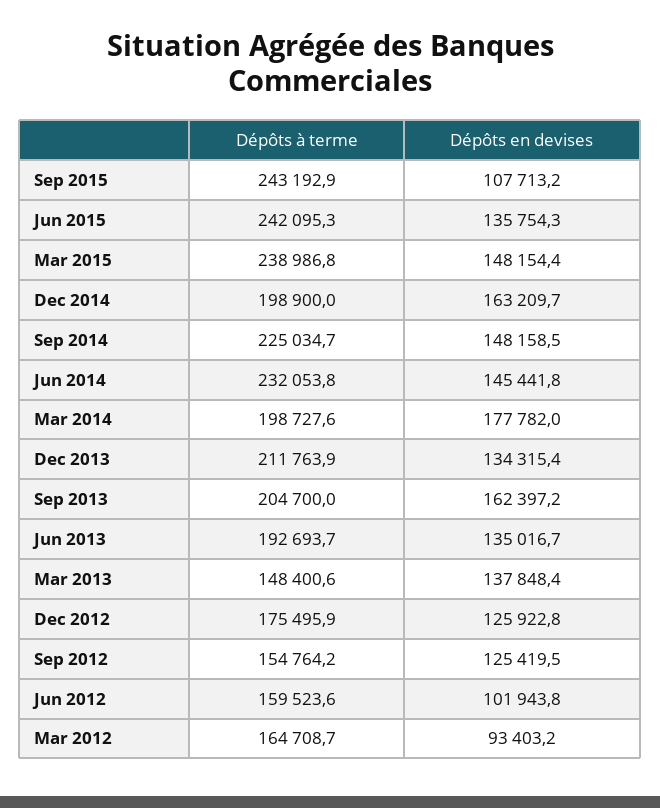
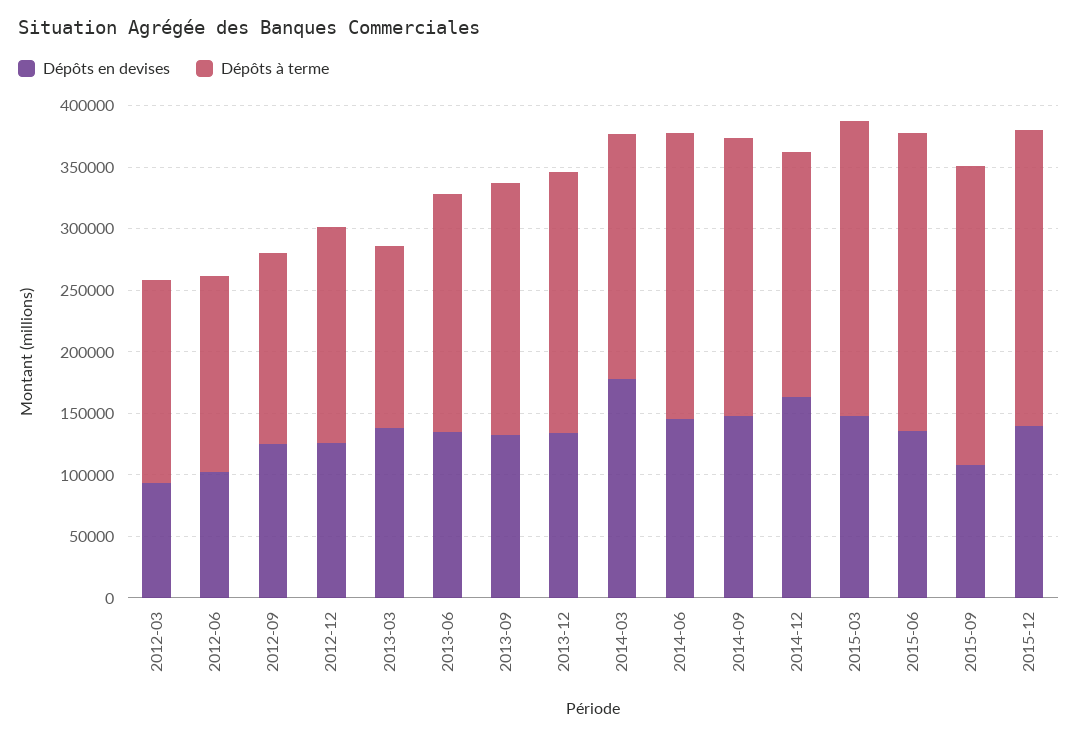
Dépôts en devises, Sep 2013: 162397.2 -> 130000
Dépôts en devises, 2015-12: none -> 140000
Dépôts à terme, 2015-12: none -> 240000

